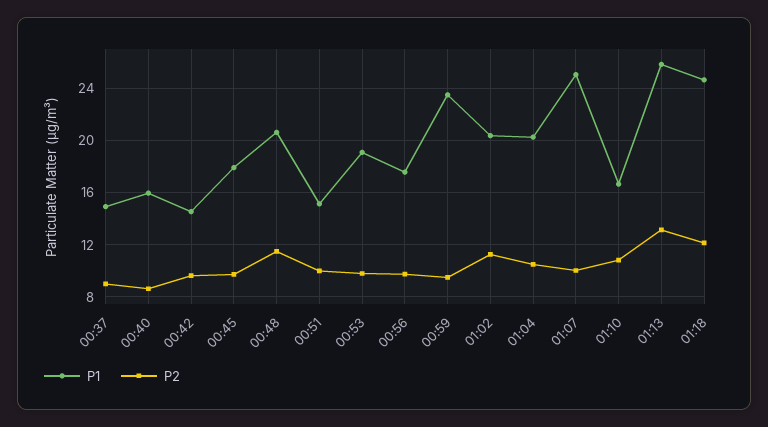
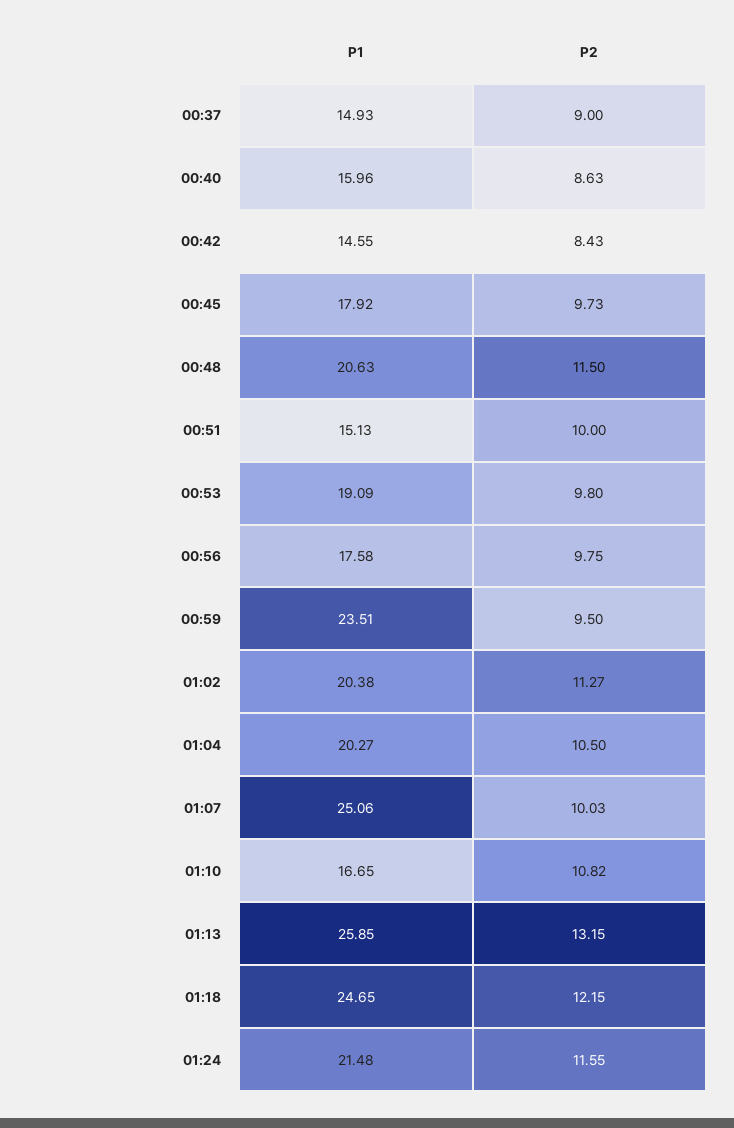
P2, 00:42: 9.5 -> 8.43
P1, 01:24: none -> 21.48
P2, 01:24: none -> 11.55

